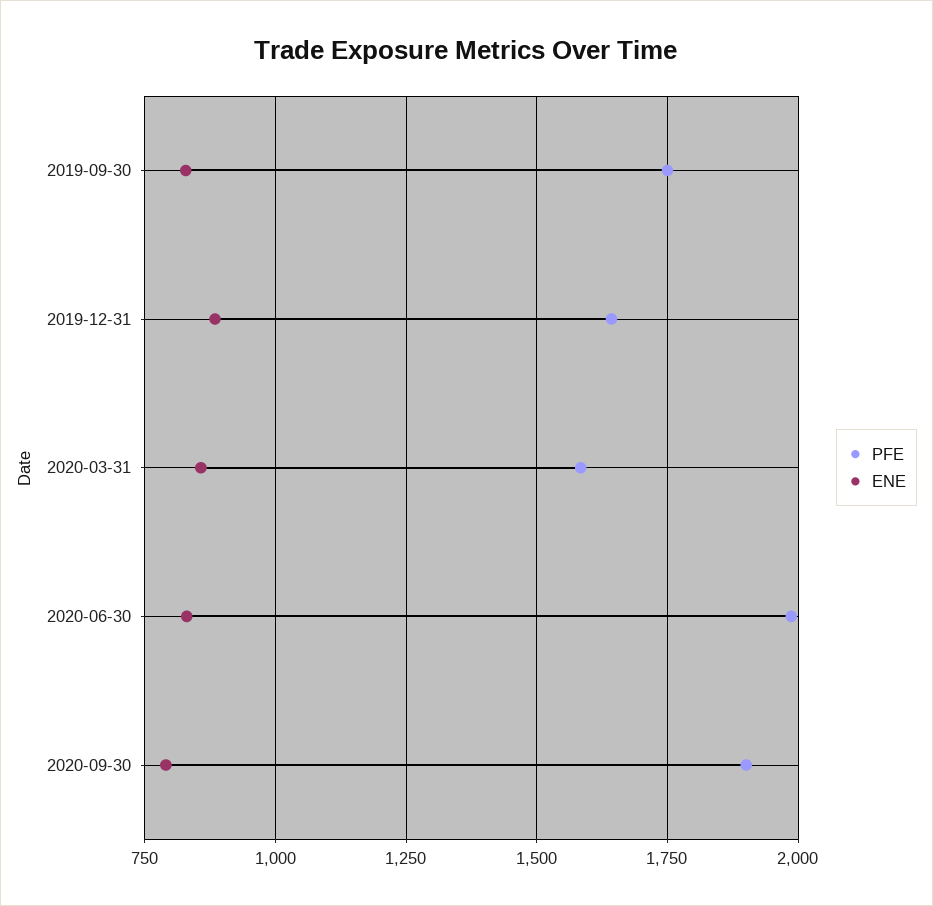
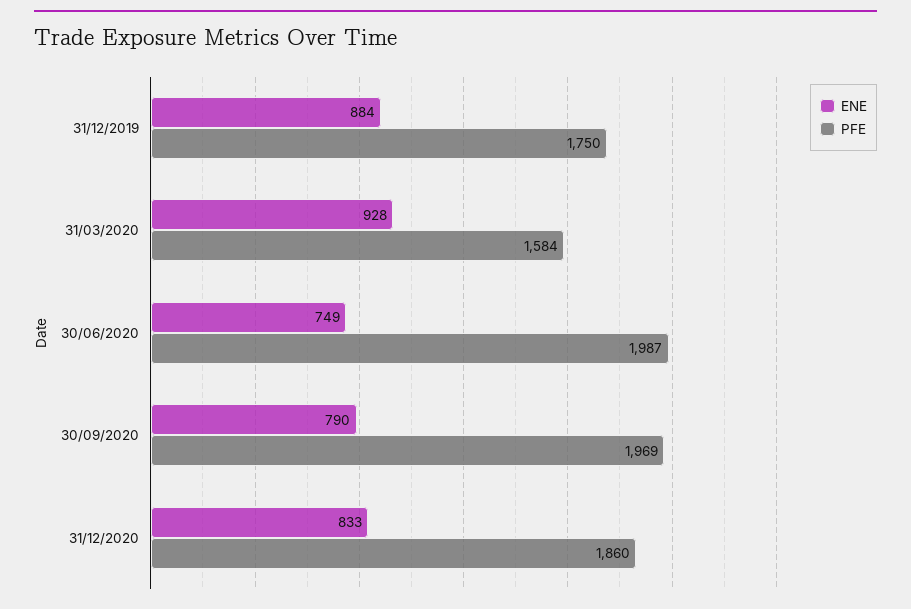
PFE, 2019-09-30: 1750 -> none
ENE, 2019-09-30: 825 -> none
PFE, 2019-12-31: 1650 -> 1750
ENE, 2020-03-31: 850 -> 928
ENE, 2020-06-30: 825 -> 749
PFE, 2020-09-30: 1900 -> 1969
ENE, 31/12/2020: none -> 833
PFE, 31/12/2020: none -> 1860

